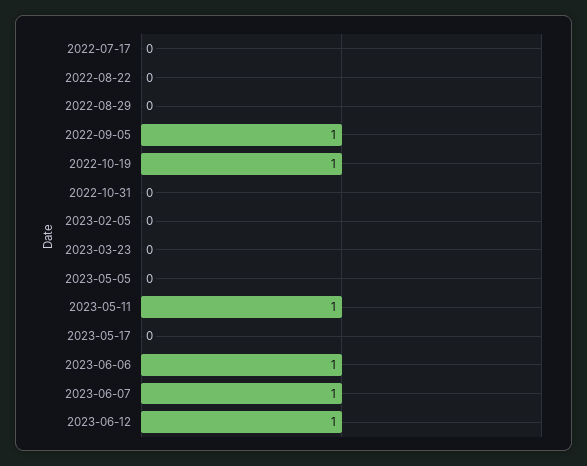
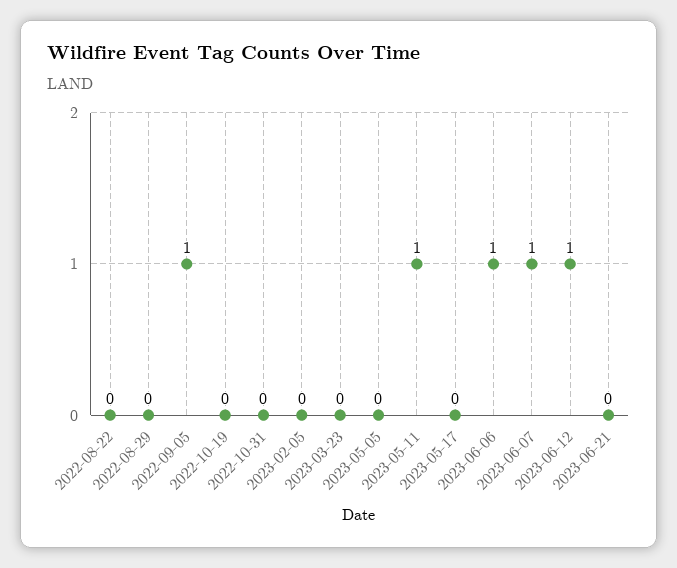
2022-07-17: 0 -> none
2022-10-19: 1 -> 0
2023-06-21: none -> 0

